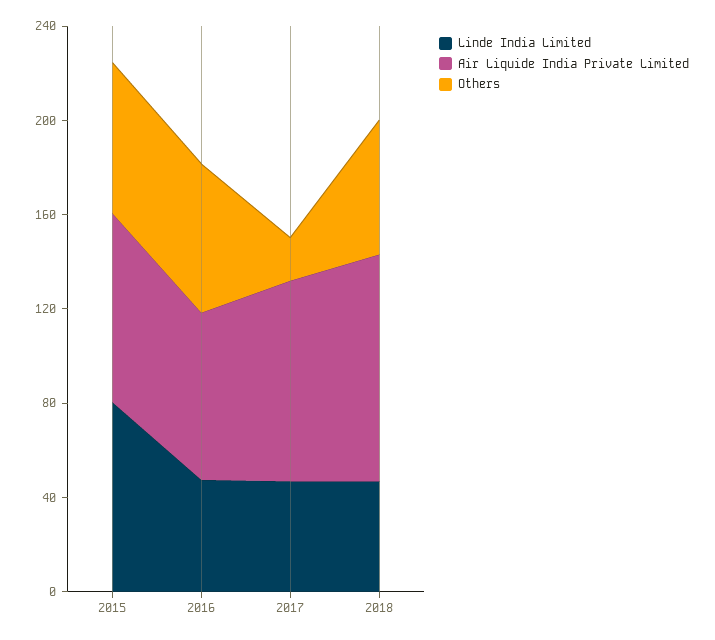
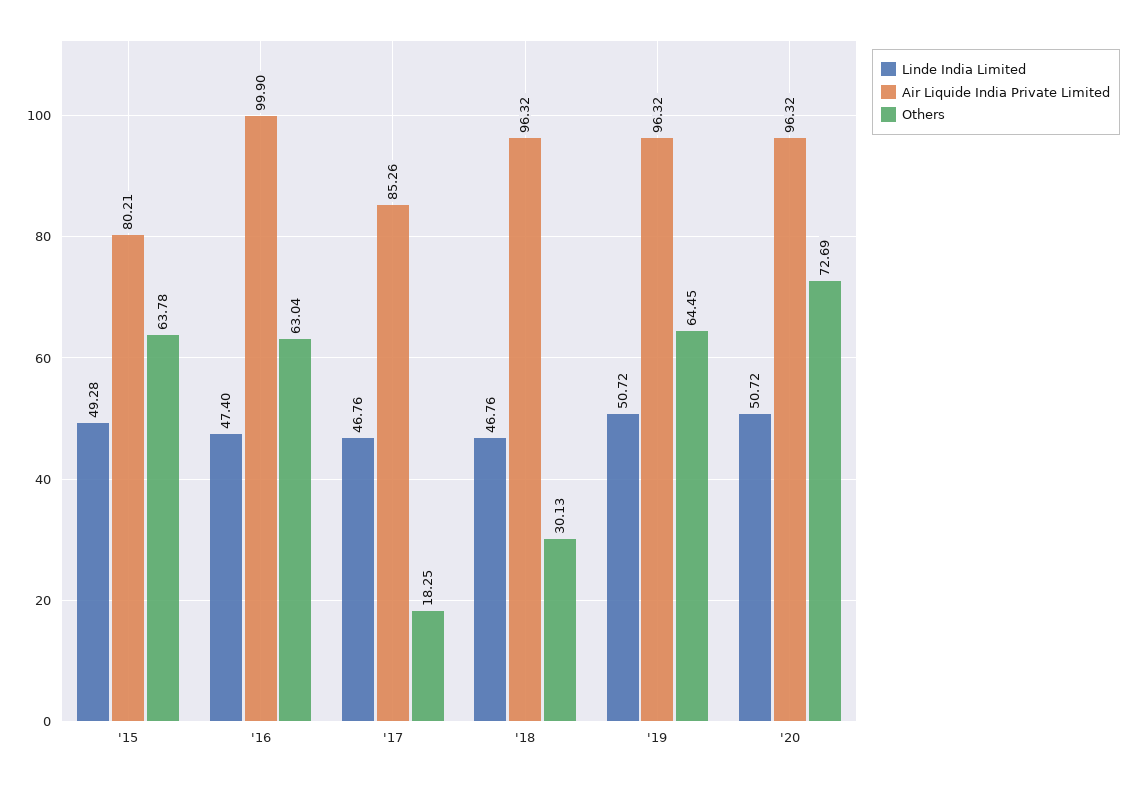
Linde India Limited, 2015: 80 -> 49.28
Air Liquide India Private Limited, 2016: 70 -> 99.9
Others, 2018: 60 -> 30.13
Linde India Limited, '19: none -> 50.72
Air Liquide India Private Limited, '19: none -> 96.32
Others, '19: none -> 64.45
Linde India Limited, '20: none -> 50.72
Air Liquide India Private Limited, '20: none -> 96.32
Others, '20: none -> 72.69

